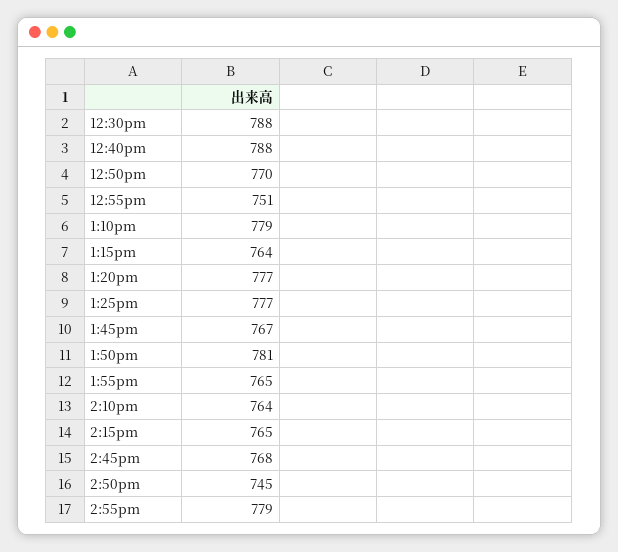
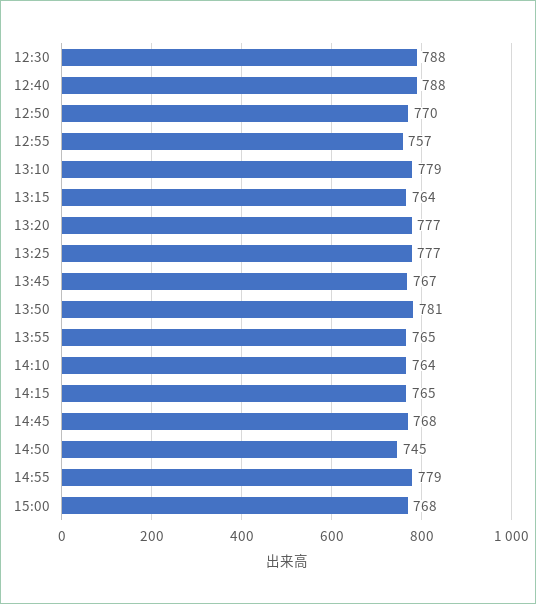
12:55pm: 751 -> 757
15:00: none -> 768

